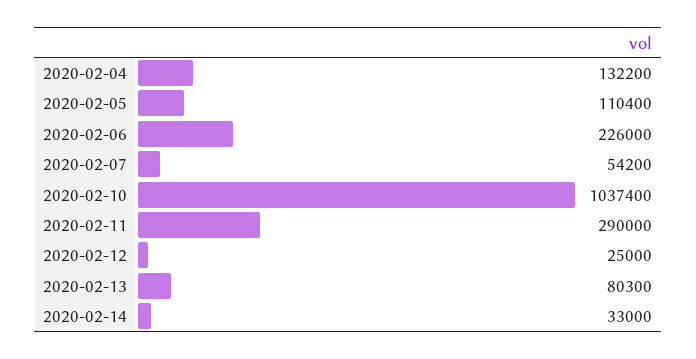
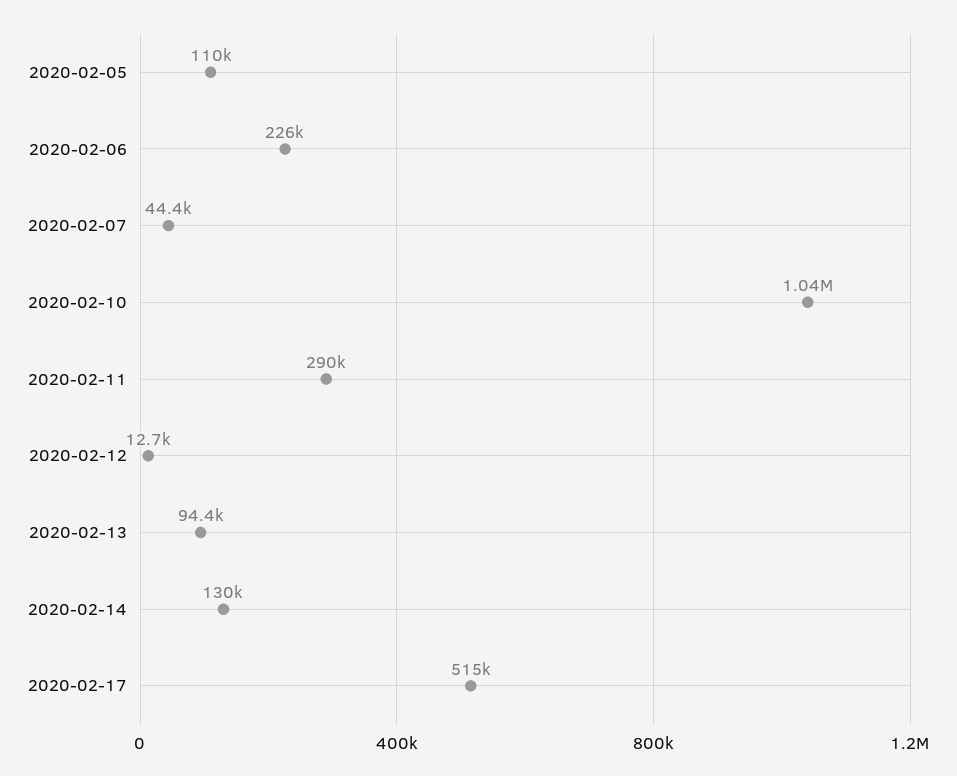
2020-02-04: 132200 -> none
2020-02-07: 54200 -> 44400
2020-02-12: 25000 -> 12700
2020-02-13: 80300 -> 94400
2020-02-14: 33000 -> 130000
2020-02-17: none -> 515000

